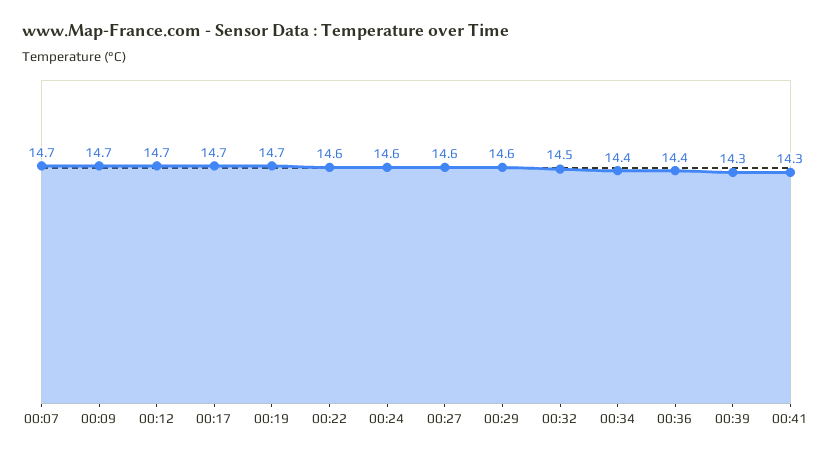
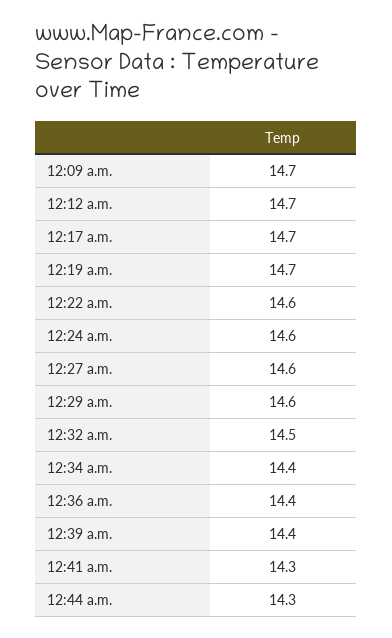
00:07: 14.7 -> none
00:39: 14.3 -> 14.4
12:44 a.m.: none -> 14.3

